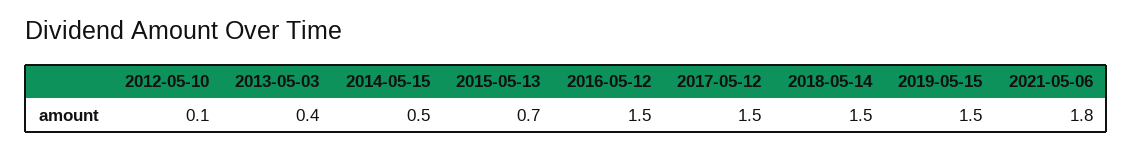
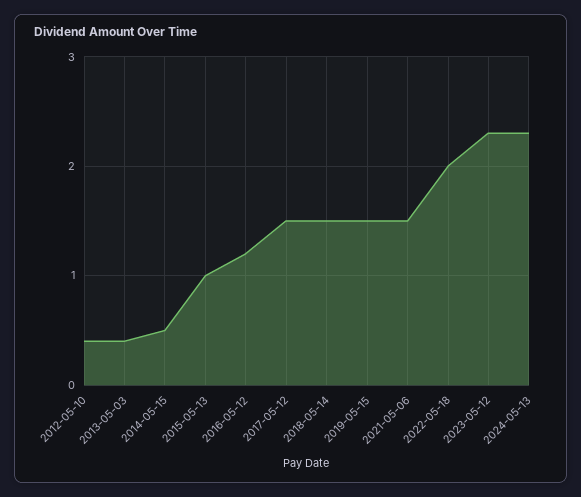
2012-05-10: 0.1 -> 0.4
2015-05-13: 0.7 -> 1
2016-05-12: 1.5 -> 1.2
2021-05-06: 1.8 -> 1.5
2022-05-18: none -> 2
2023-05-12: none -> 2.3
2024-05-13: none -> 2.3

